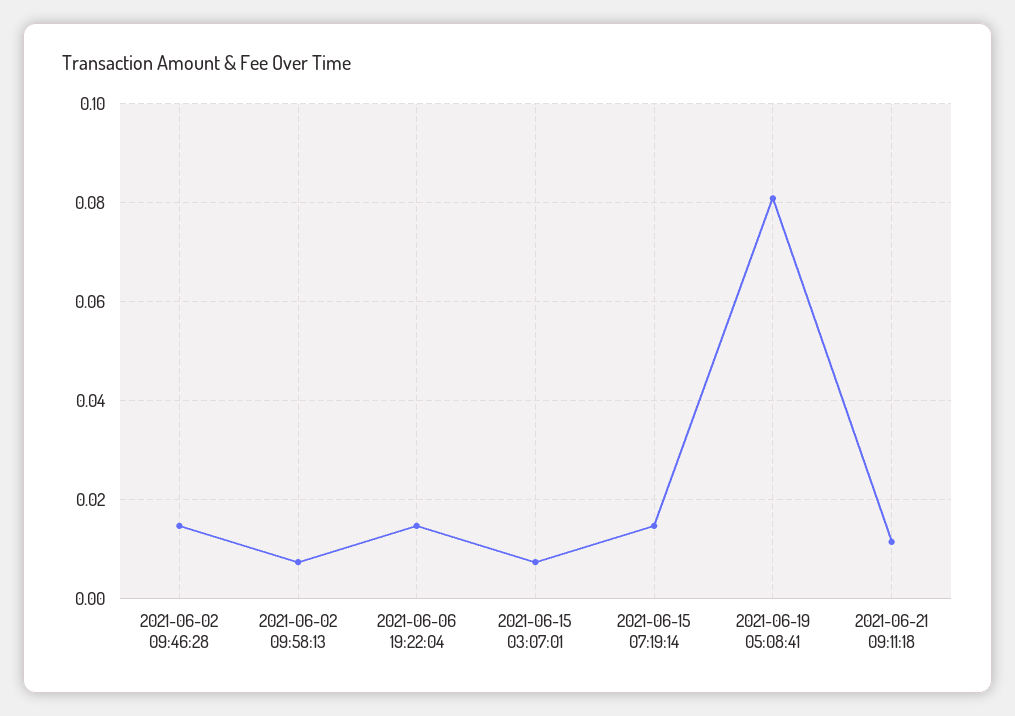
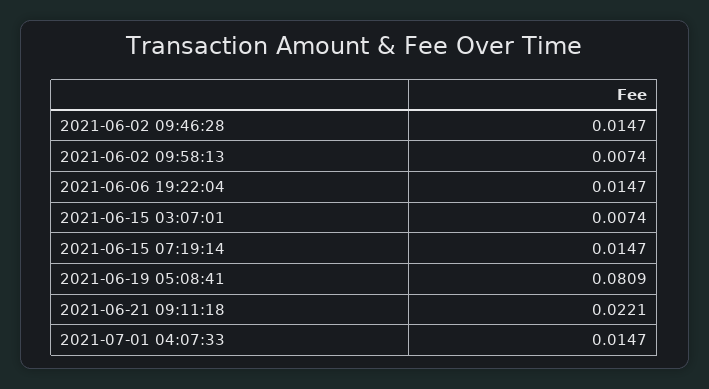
2021-06-21 09:11:18: 0.012 -> 0.0221
2021-07-01 04:07:33: none -> 0.0147

